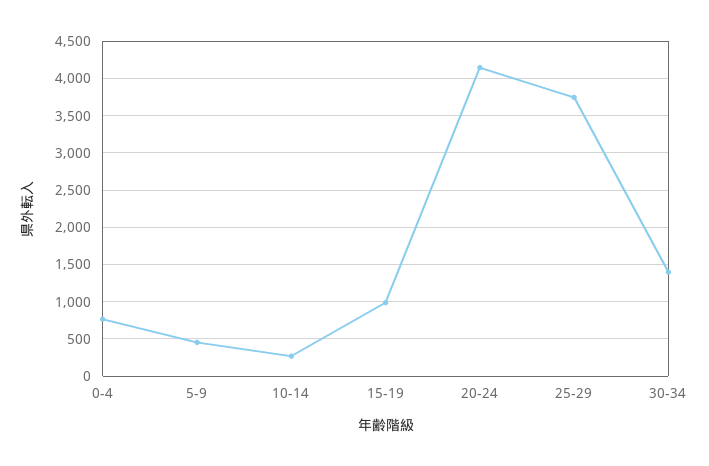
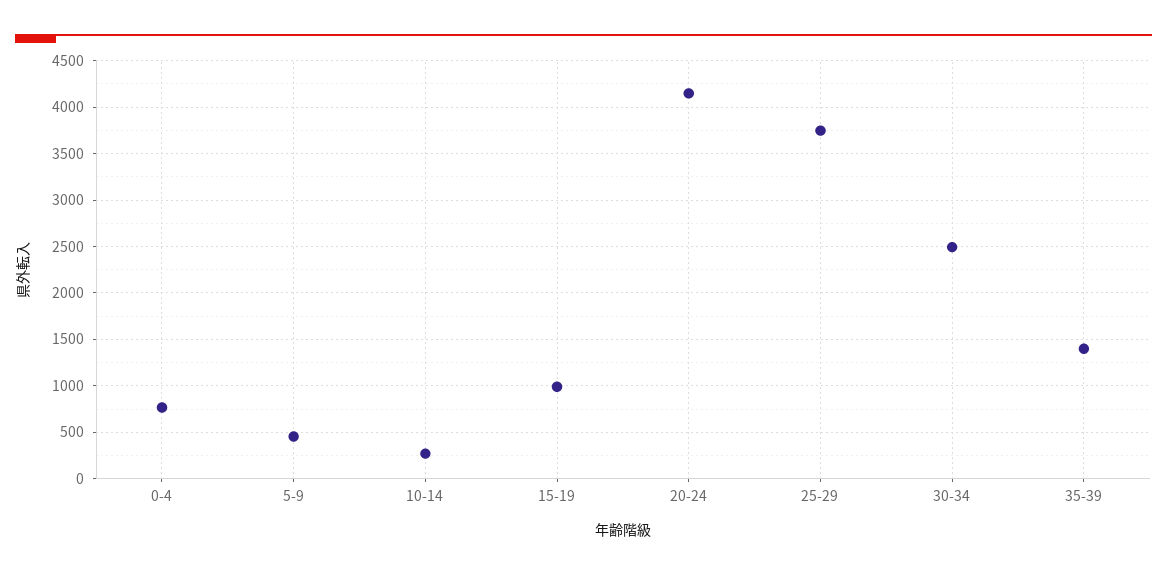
30-34: 1400 -> 2500
35-39: none -> 1400

